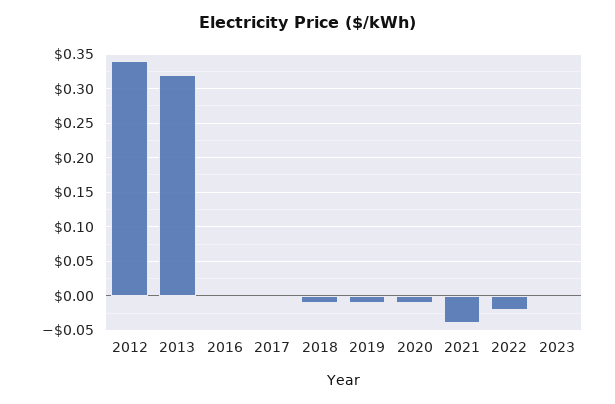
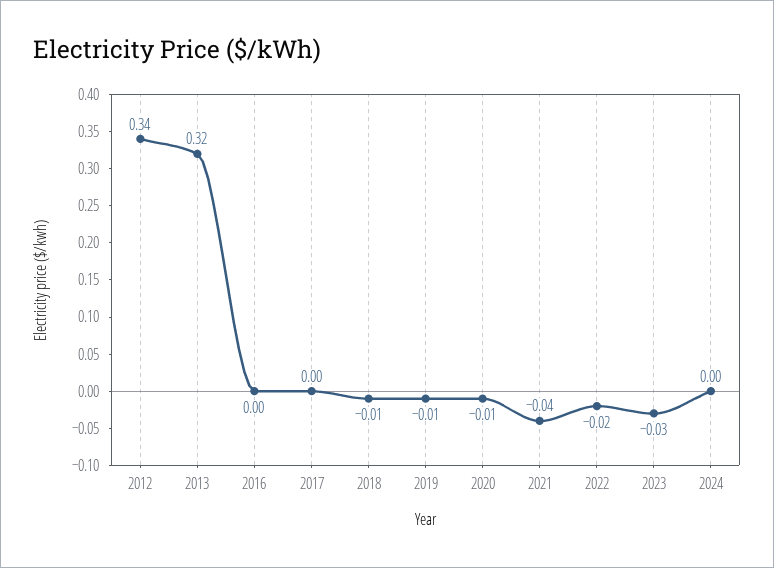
2023: 0 -> -0.03
2024: none -> 0

